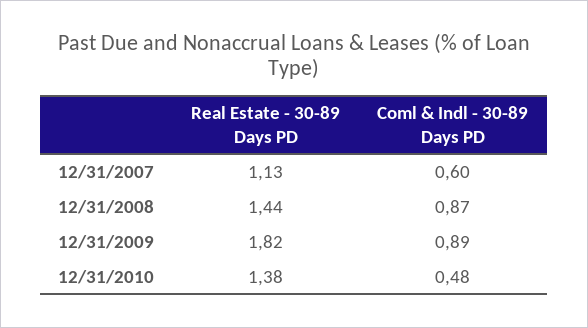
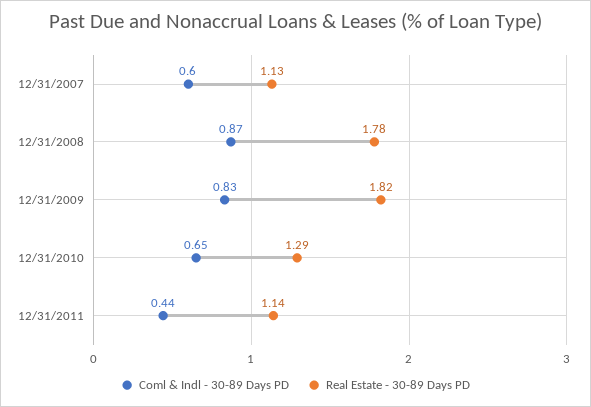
Real Estate - 30-89 Days PD, 12/31/2008: 1.44 -> 1.78
Coml & Indl - 30-89 Days PD, 12/31/2009: 0.89 -> 0.83
Real Estate - 30-89 Days PD, 12/31/2010: 1.38 -> 1.29
Coml & Indl - 30-89 Days PD, 12/31/2010: 0.48 -> 0.65
Coml & Indl - 30-89 Days PD, 12/31/2011: none -> 0.44
Real Estate - 30-89 Days PD, 12/31/2011: none -> 1.14

